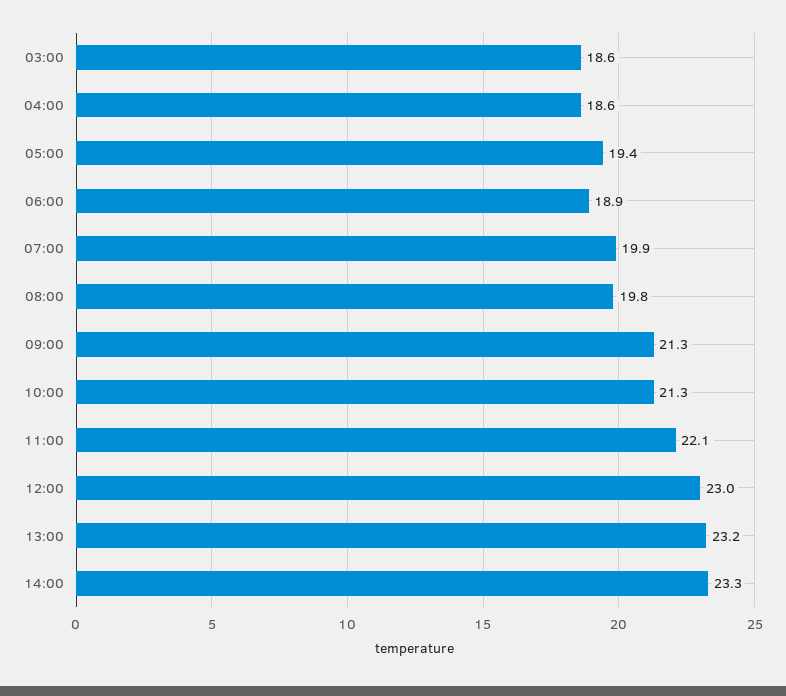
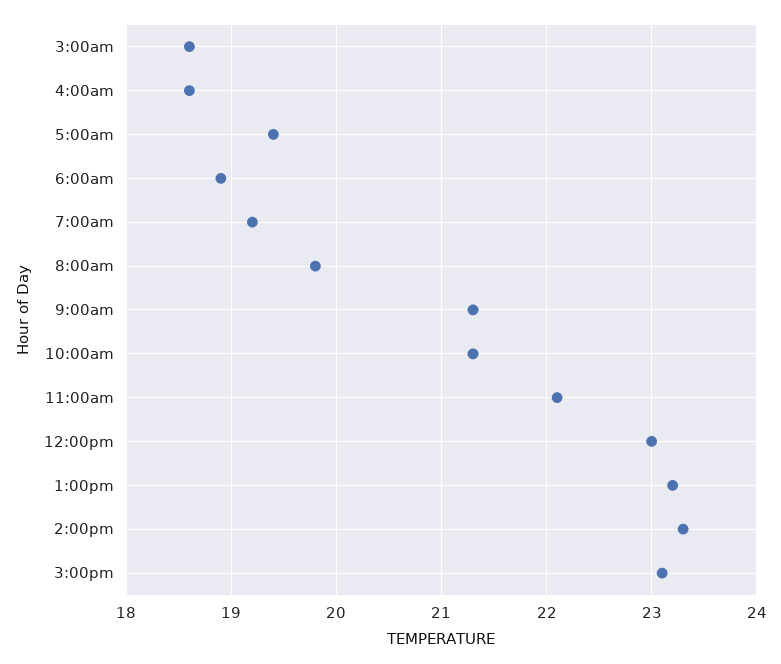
07:00: 19.9 -> 19.2
3:00pm: none -> 23.1

